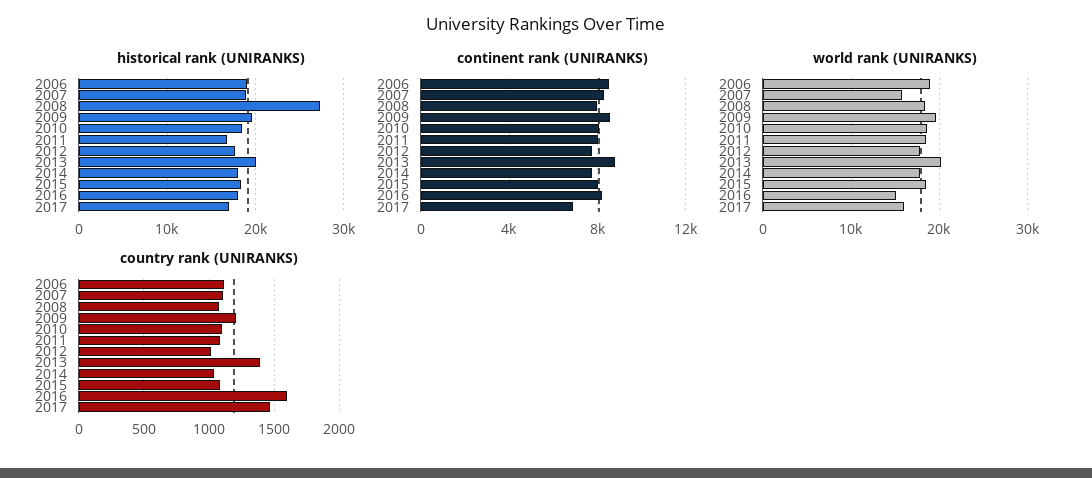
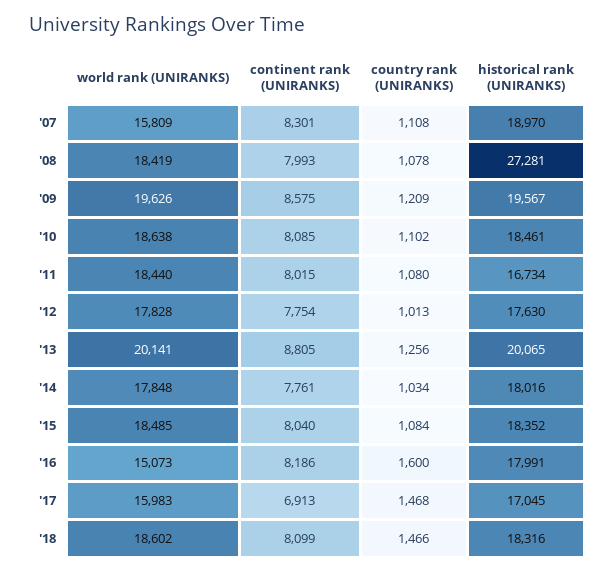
historical rank (UNIRANKS), 2006: 19000 -> none
continent rank (UNIRANKS), 2006: 8500 -> none
world rank (UNIRANKS), 2006: 19000 -> none
country rank (UNIRANKS), 2006: 1100 -> none
country rank (UNIRANKS), 2013: 1400 -> 1256
world rank (UNIRANKS), '18: none -> 18602
continent rank (UNIRANKS), '18: none -> 8099
country rank (UNIRANKS), '18: none -> 1466
historical rank (UNIRANKS), '18: none -> 18316

